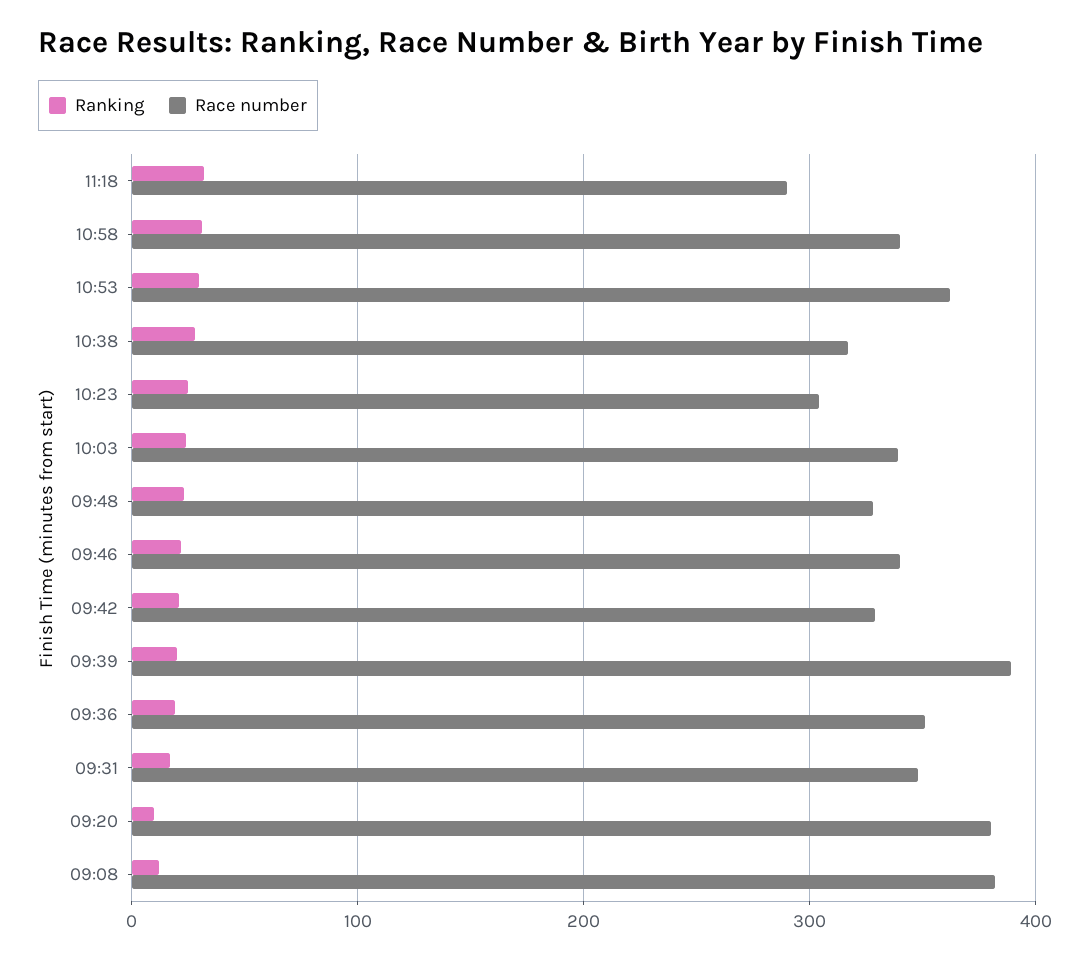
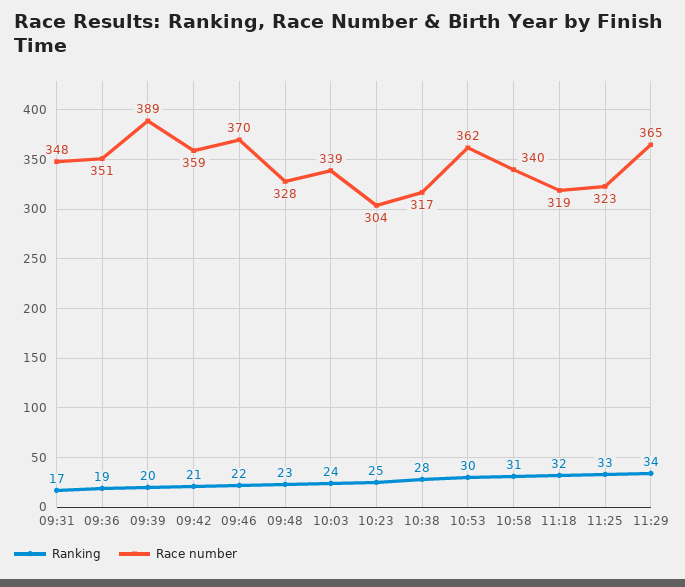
Race number, 11:18: 290 -> 319
Race number, 09:46: 340 -> 370
Race number, 09:42: 330 -> 359
Ranking, 09:20: 10 -> none
Race number, 09:20: 380 -> none
Ranking, 09:08: 10 -> none
Race number, 09:08: 380 -> none
Ranking, 11:25: none -> 33
Race number, 11:25: none -> 323
Ranking, 11:29: none -> 34
Race number, 11:29: none -> 365

